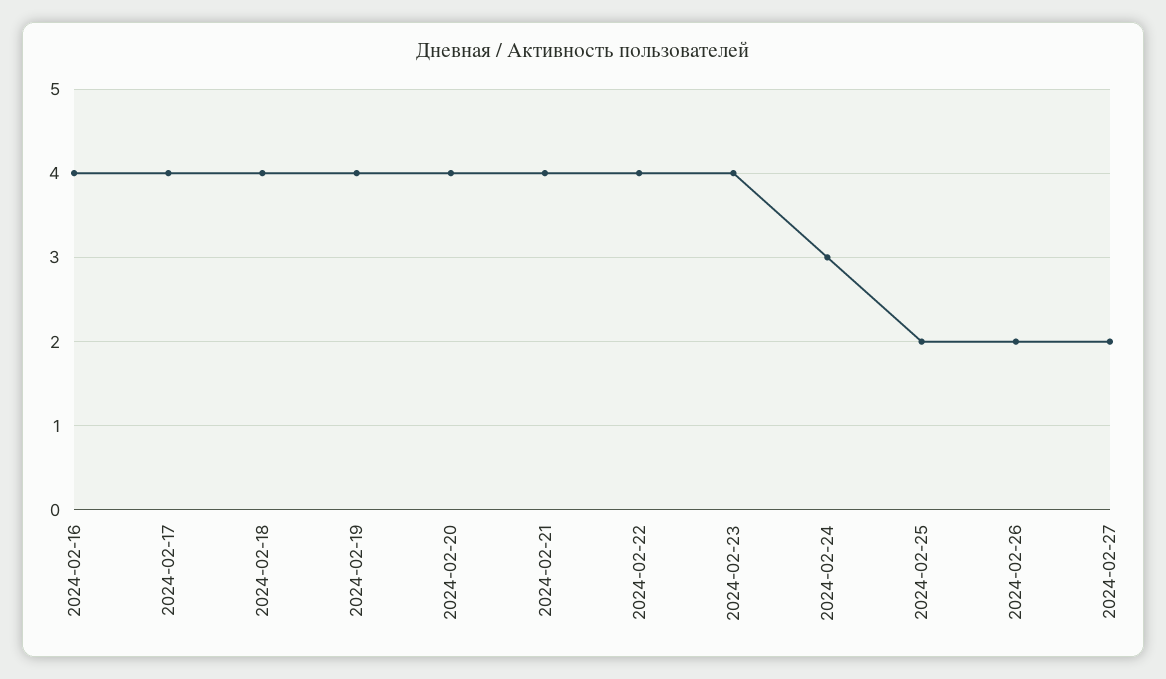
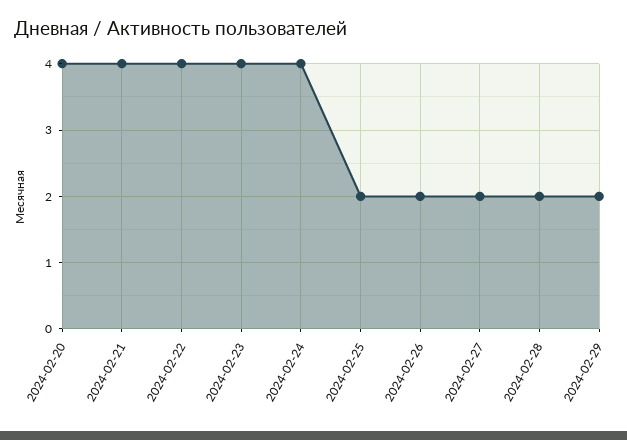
2024-02-16: 4 -> none
2024-02-17: 4 -> none
2024-02-18: 4 -> none
2024-02-19: 4 -> none
2024-02-24: 3 -> 4
2024-02-28: none -> 2
2024-02-29: none -> 2

